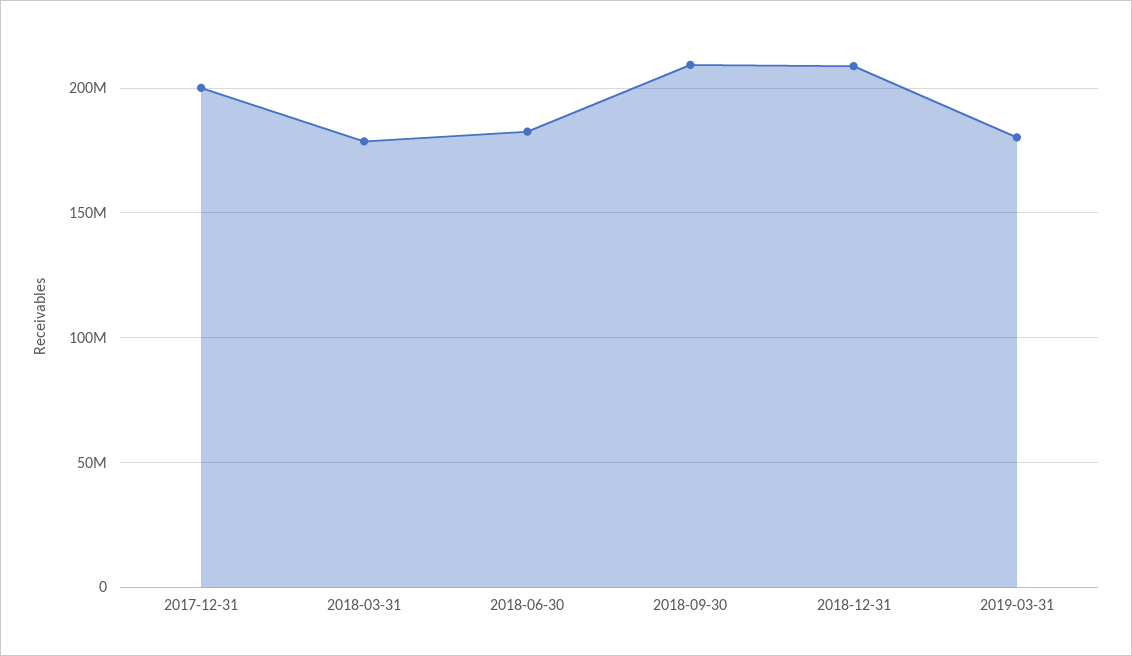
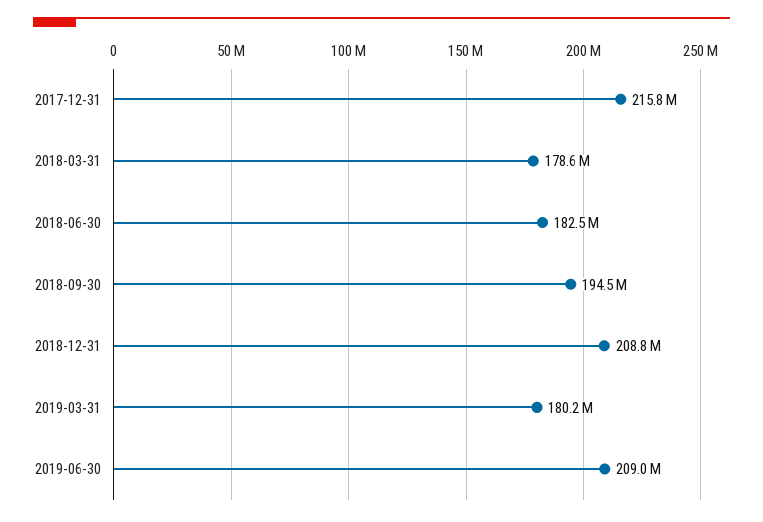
2017-12-31: 200000000 -> 215800000
2018-09-30: 210000000 -> 194500000
2019-06-30: none -> 209000000

